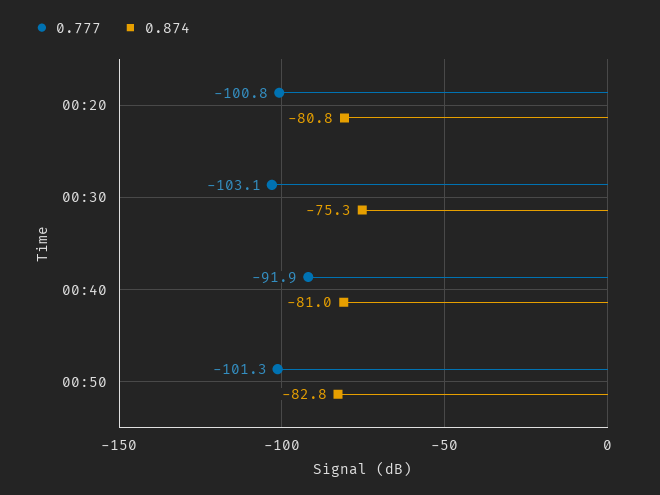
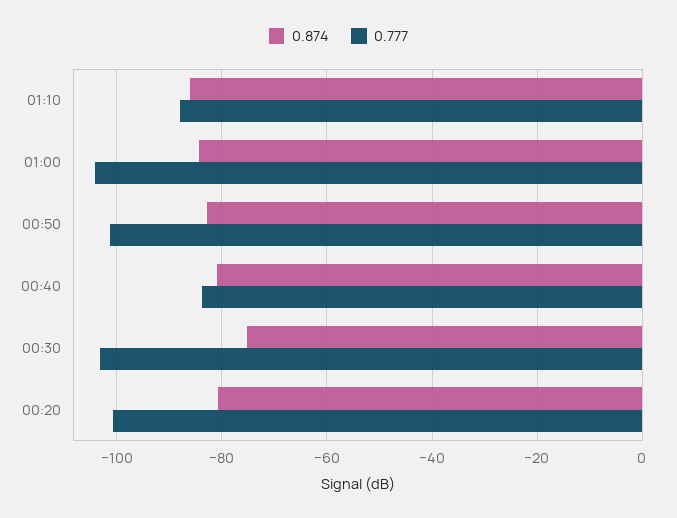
0.777, 00:40: -91.9 -> -84
0.874, 01:10: none -> -86
0.777, 01:10: none -> -88
0.874, 01:00: none -> -84
0.777, 01:00: none -> -104

